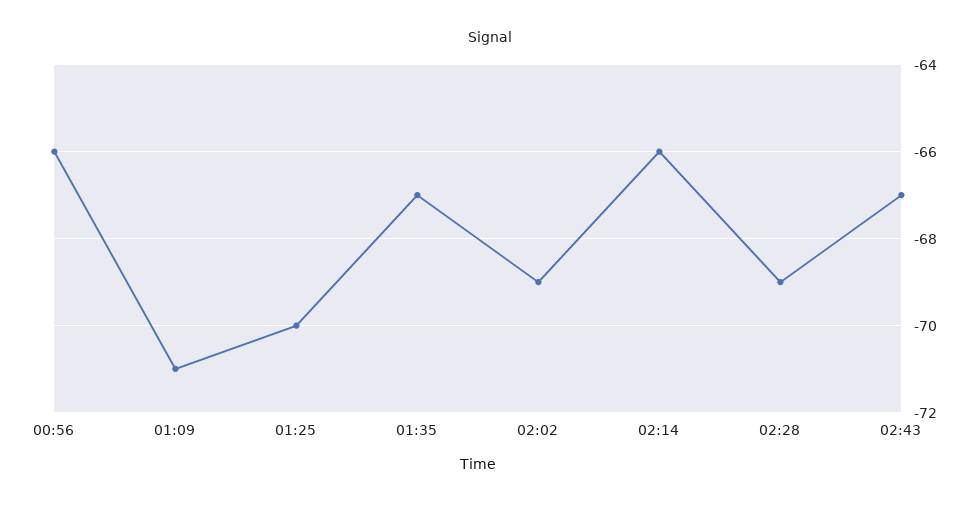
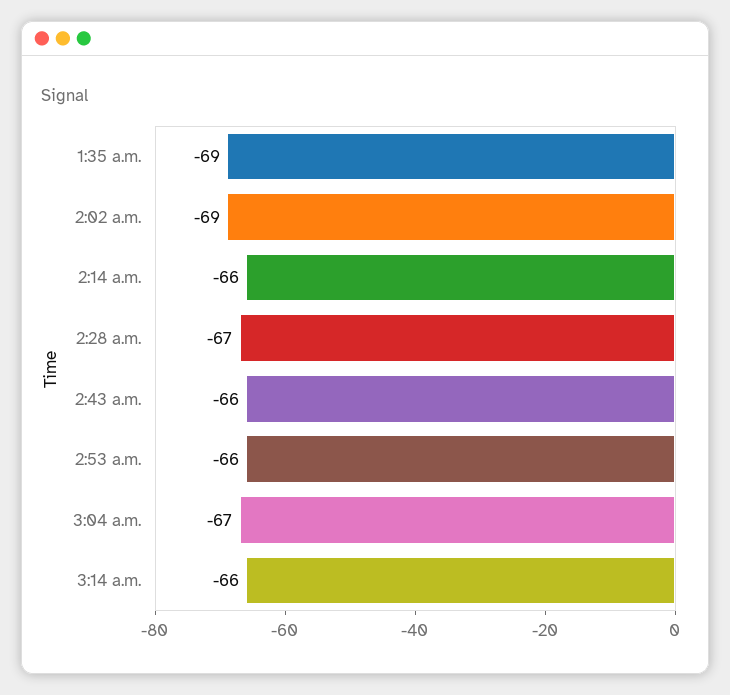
00:56: -66 -> none
01:09: -71 -> none
01:25: -70 -> none
01:35: -67 -> -69
02:28: -69 -> -67
02:43: -67 -> -66
2:53 a.m.: none -> -66
3:04 a.m.: none -> -67
3:14 a.m.: none -> -66

